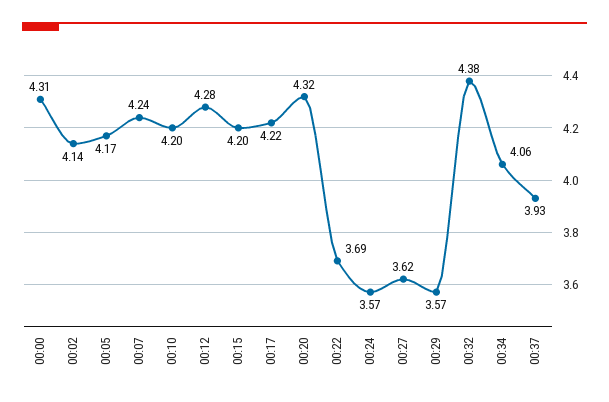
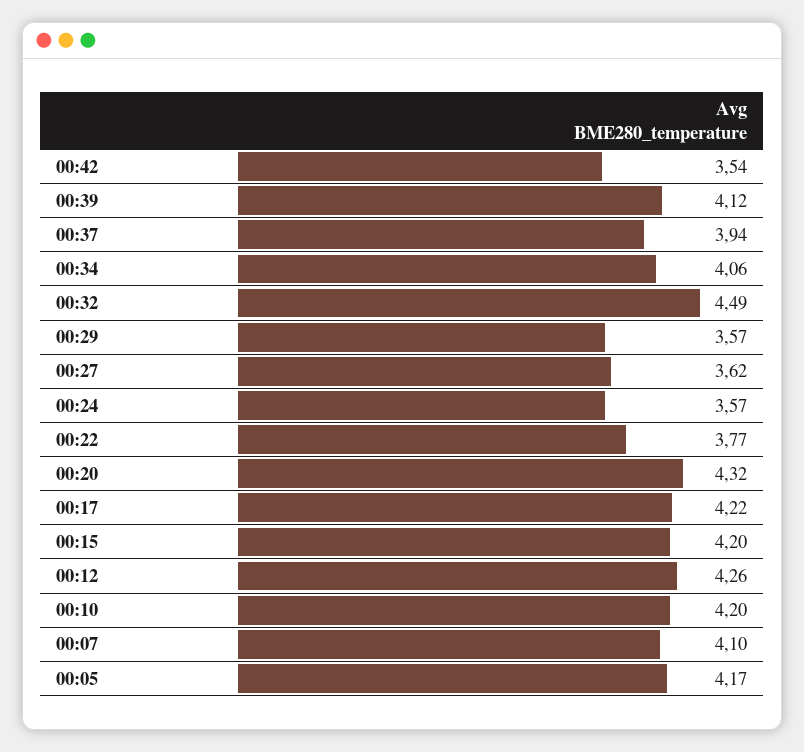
00:00: 4.31 -> none
00:02: 4.14 -> none
00:07: 4.24 -> 4.1
00:12: 4.28 -> 4.26
00:22: 3.69 -> 3.77
00:32: 4.38 -> 4.49
00:37: 3.93 -> 3.94
00:42: none -> 3.54
00:39: none -> 4.12

